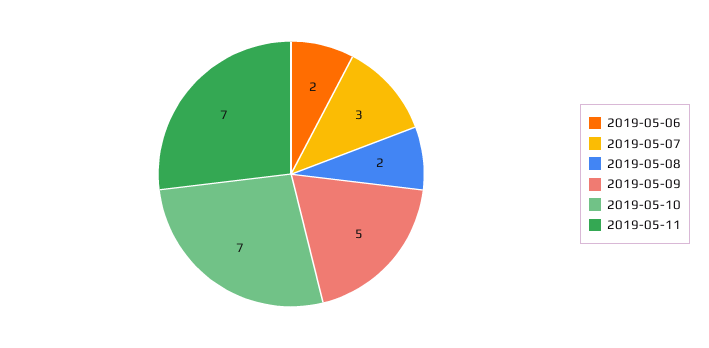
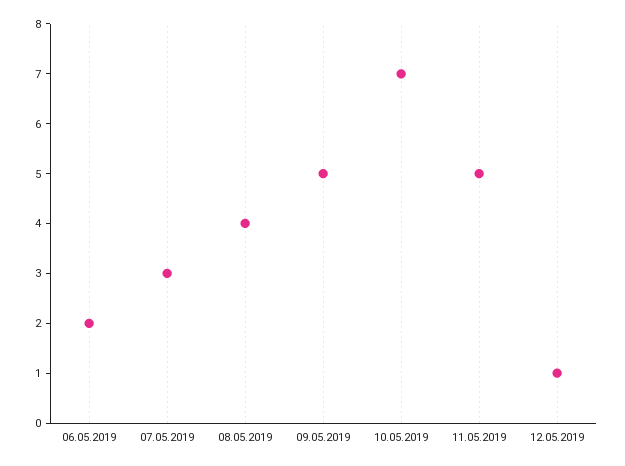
2019-05-08: 2 -> 4
2019-05-11: 7 -> 5
12.05.2019: none -> 1

